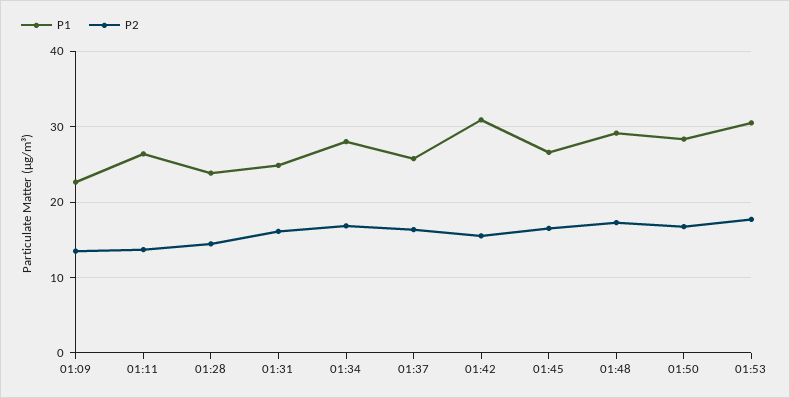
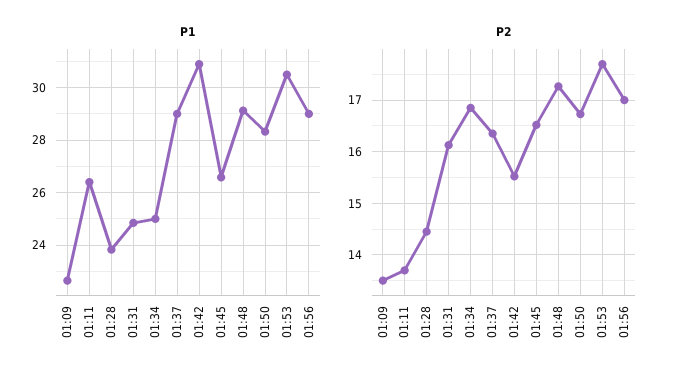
P1, 01:34: 28 -> 25
P1, 01:37: 26 -> 29
P1, 01:56: none -> 29
P2, 01:56: none -> 17

